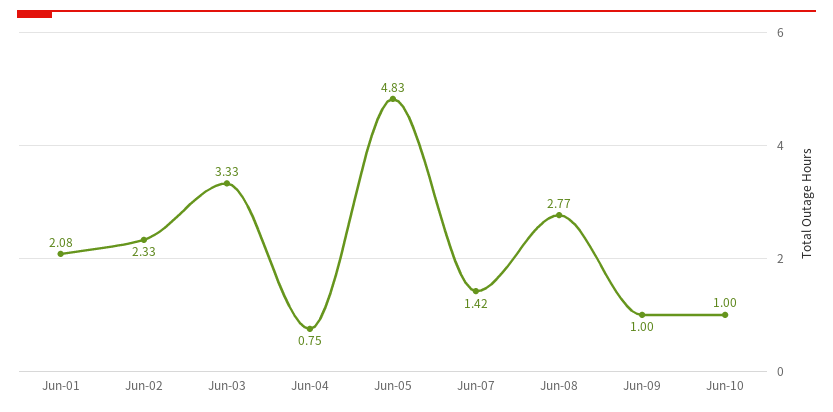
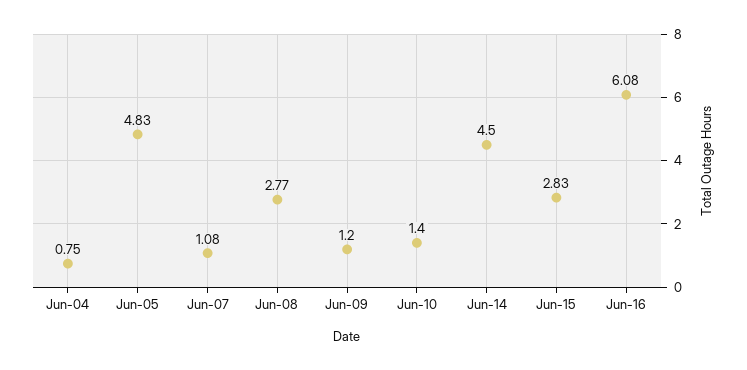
Jun-01: 2.08 -> none
Jun-02: 2.33 -> none
Jun-03: 3.33 -> none
Jun-07: 1.42 -> 1.08
Jun-09: 1 -> 1.2
Jun-10: 1 -> 1.4
Jun-14: none -> 4.5
Jun-15: none -> 2.83
Jun-16: none -> 6.08

